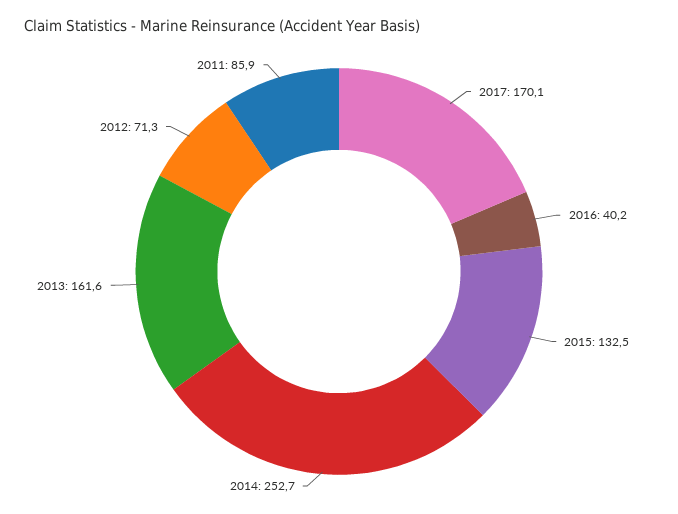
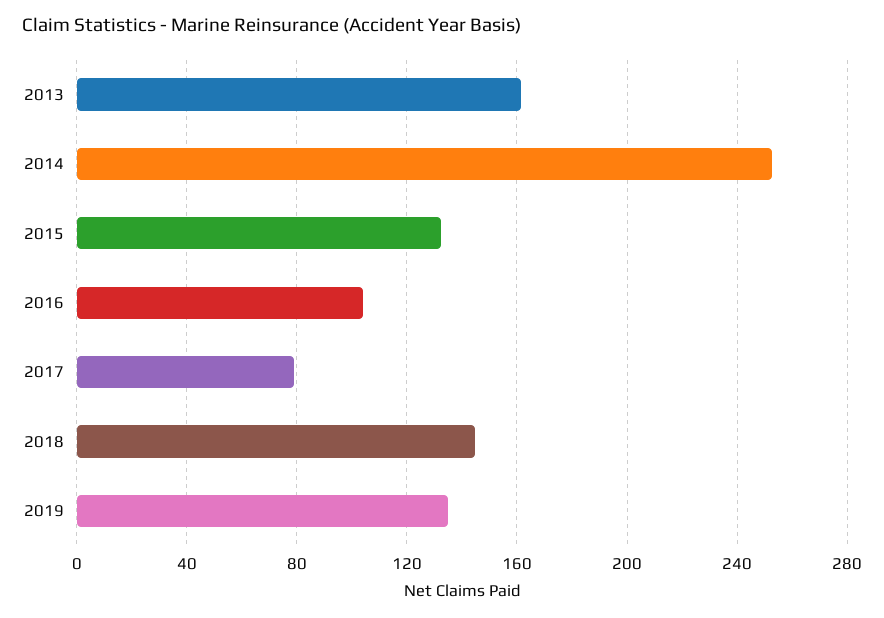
2017: 170.1 -> 80
2016: 40.2 -> 105
2012: 71.3 -> none
2011: 85.9 -> none
2018: none -> 145
2019: none -> 135

